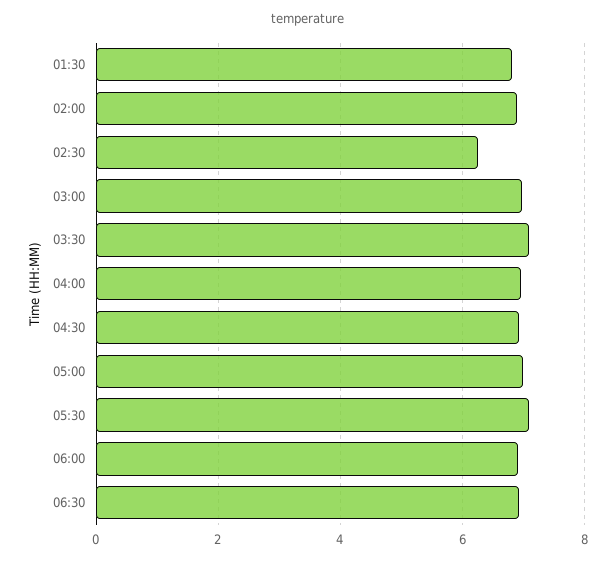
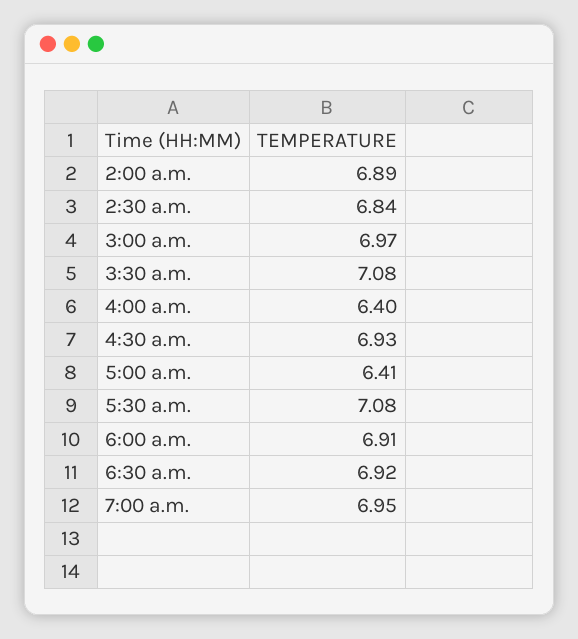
01:30: 6.8 -> none
02:30: 6.2 -> 6.84
04:00: 7 -> 6.4
05:00: 7 -> 6.41
7:00 a.m.: none -> 6.95

